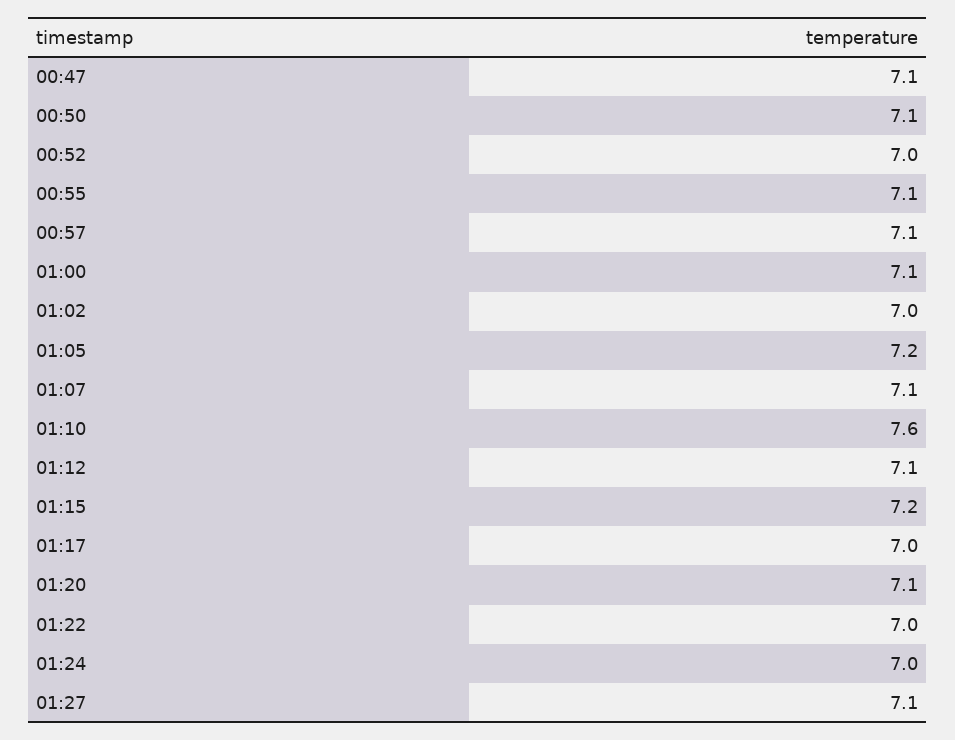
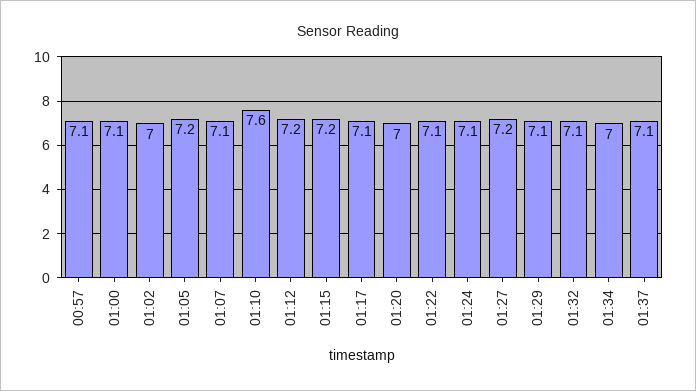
00:47: 7.1 -> none
00:50: 7.1 -> none
00:52: 7 -> none
00:55: 7.1 -> none
01:12: 7.1 -> 7.2
01:17: 7 -> 7.1
01:20: 7.1 -> 7
01:22: 7 -> 7.1
01:24: 7 -> 7.1
01:27: 7.1 -> 7.2
01:29: none -> 7.1
01:32: none -> 7.1
01:34: none -> 7
01:37: none -> 7.1

